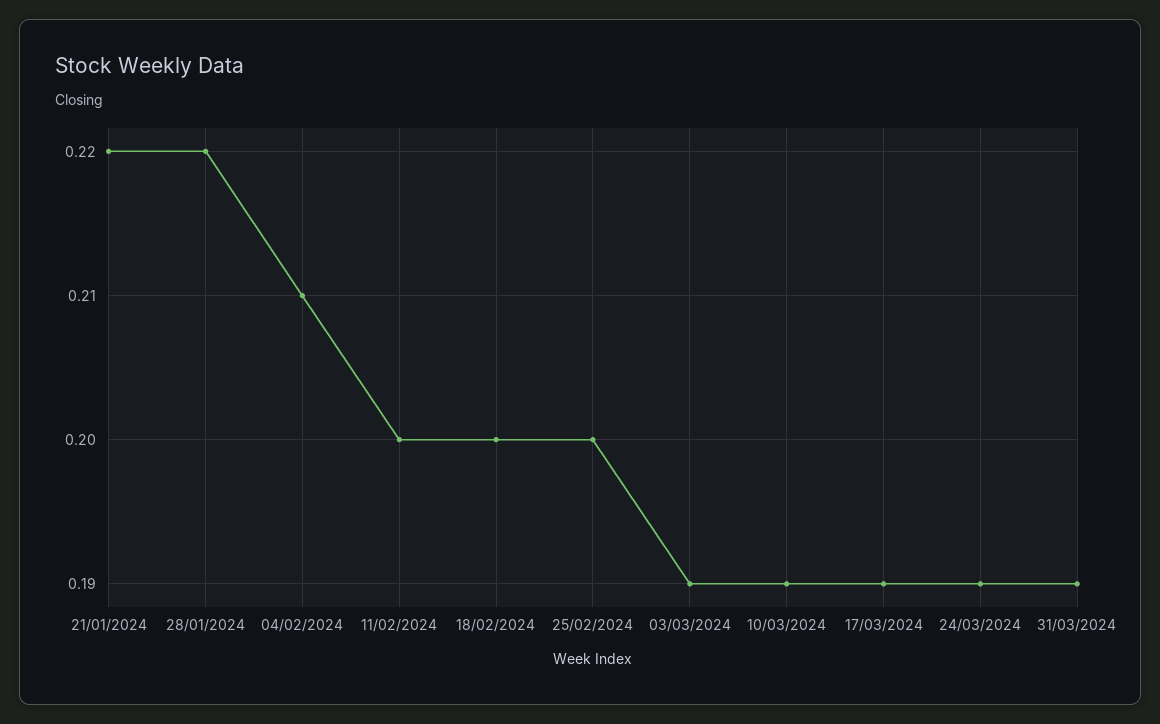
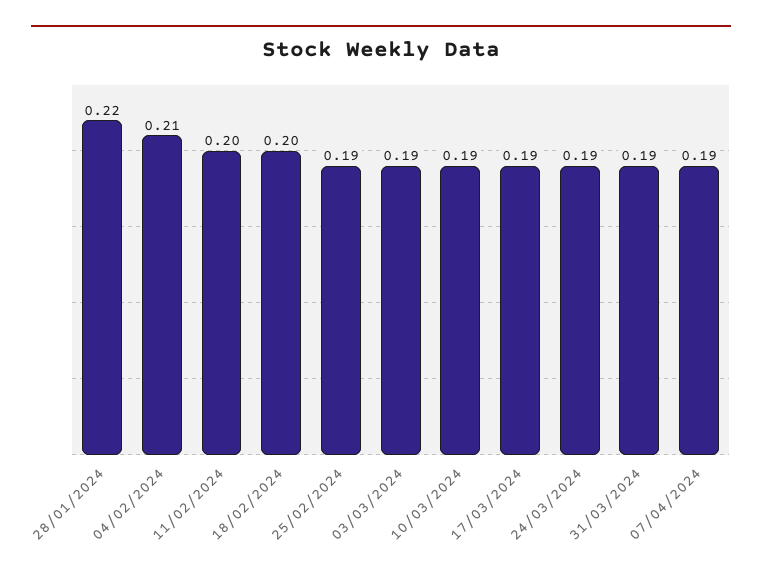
21/01/2024: 0.22 -> none
25/02/2024: 0.2 -> 0.19
07/04/2024: none -> 0.19

